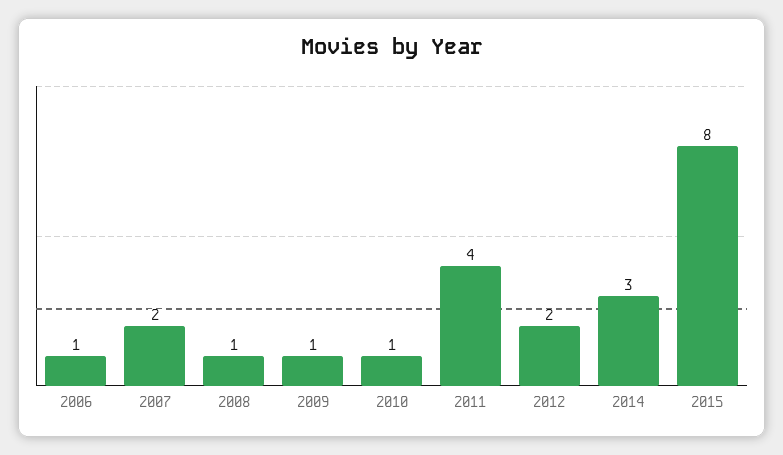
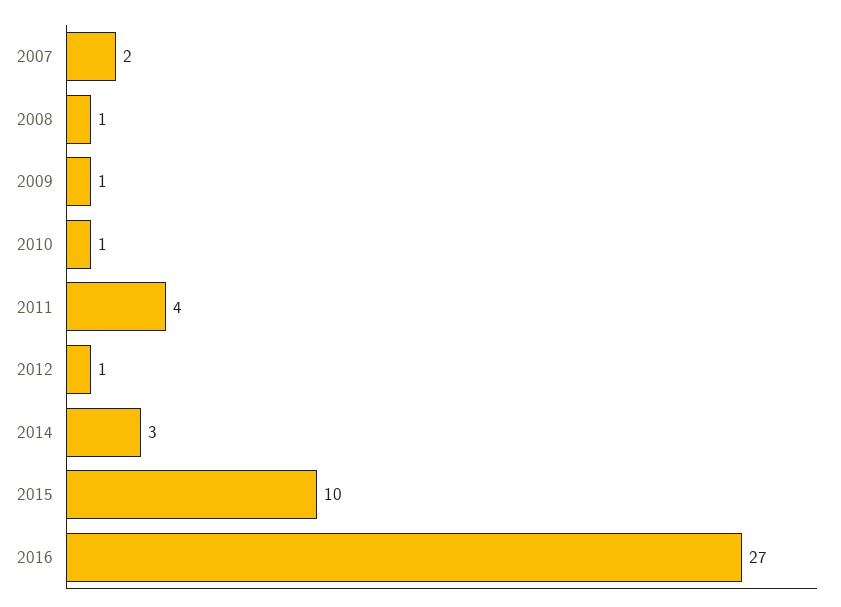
2006: 1 -> none
2012: 2 -> 1
2015: 8 -> 10
2016: none -> 27

